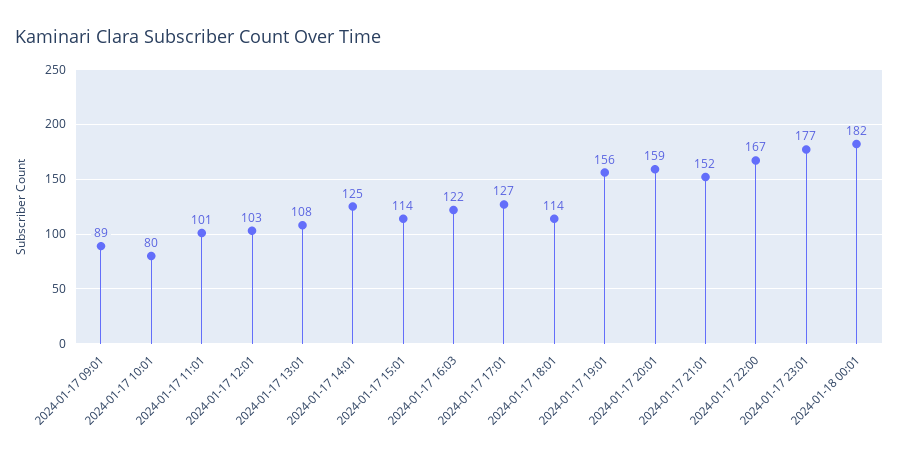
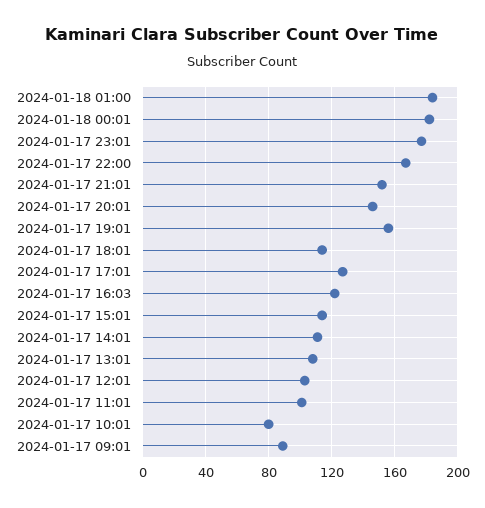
2024-01-17 14:01: 125 -> 110
2024-01-17 20:01: 159 -> 145
2024-01-18 01:00: none -> 185

